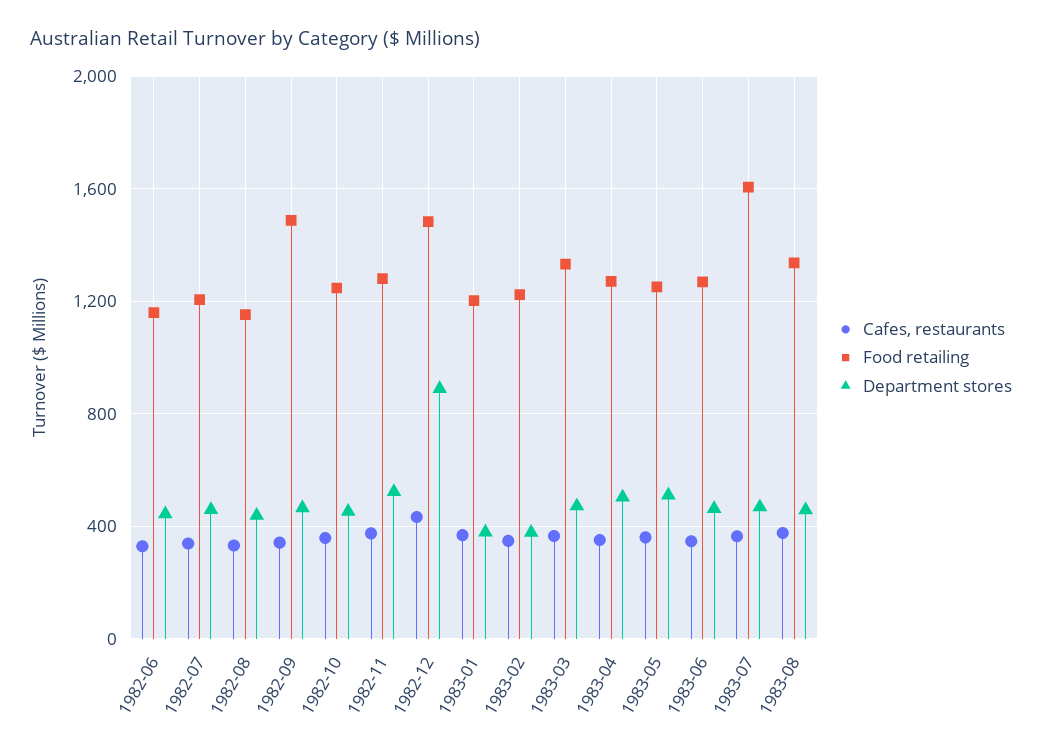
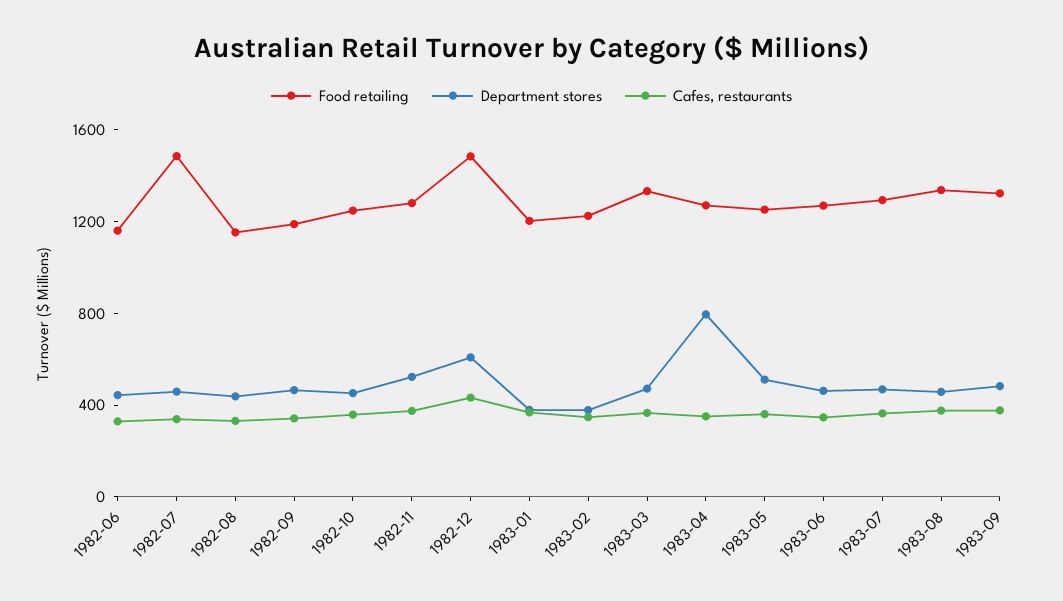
Food retailing, 1982-07: 1200 -> 1500
Food retailing, 1982-09: 1500 -> 1200
Department stores, 1982-12: 900 -> 600
Department stores, 1983-04: 500 -> 800
Food retailing, 1983-07: 1600 -> 1300
Food retailing, 1983-09: none -> 1300
Department stores, 1983-09: none -> 500
Cafes, restaurants, 1983-09: none -> 400

